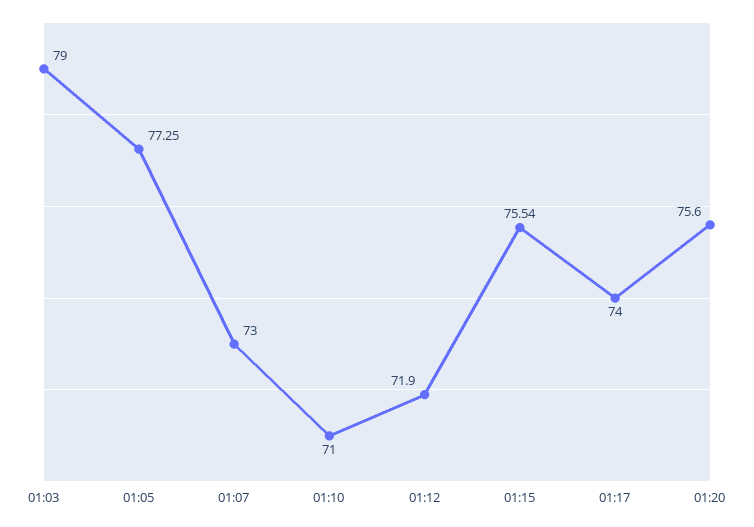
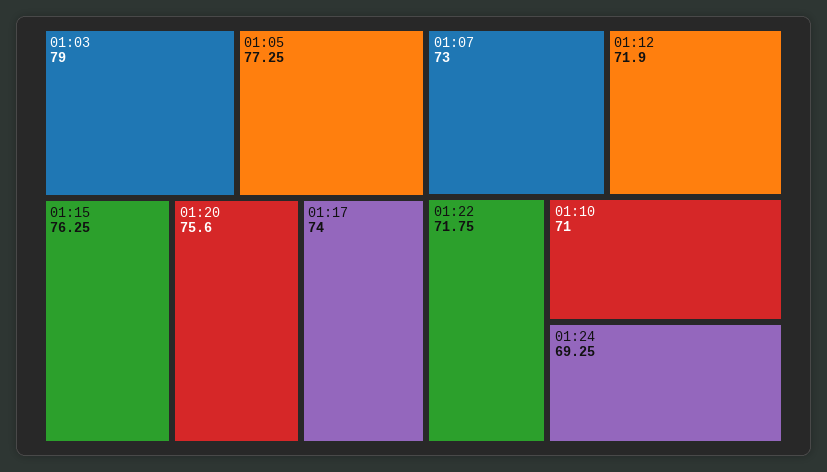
01:15: 75.54 -> 76.25
01:22: none -> 71.75
01:24: none -> 69.25

